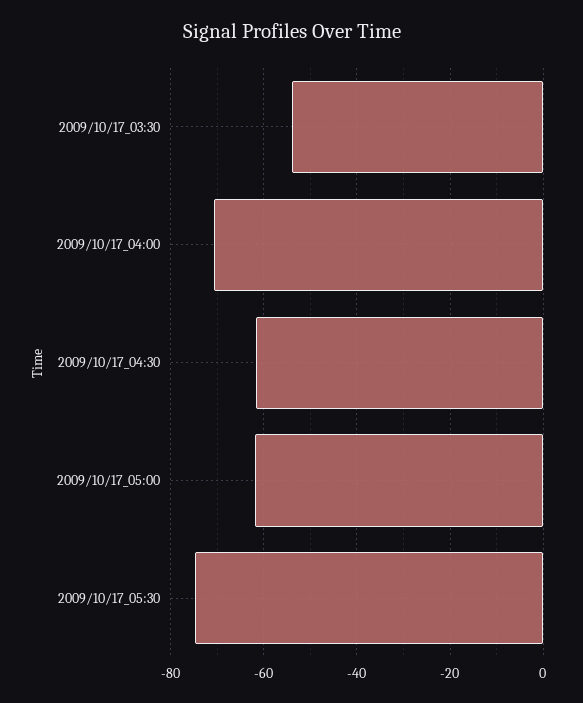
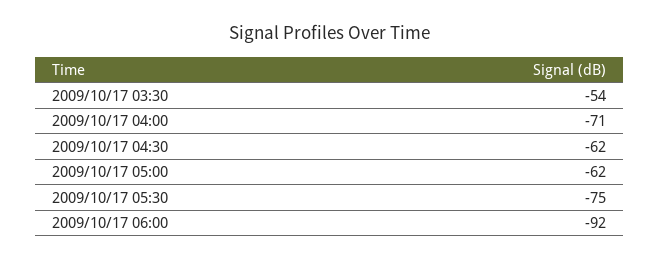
2009/10/17 06:00: none -> -92

